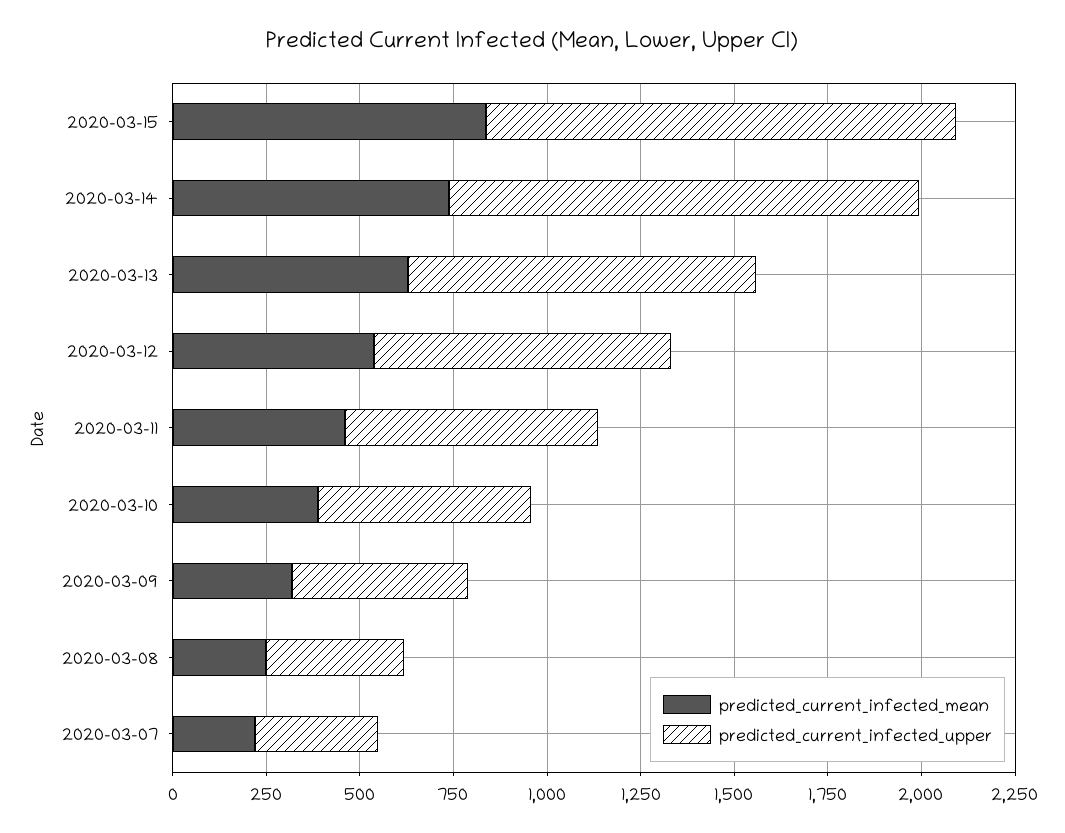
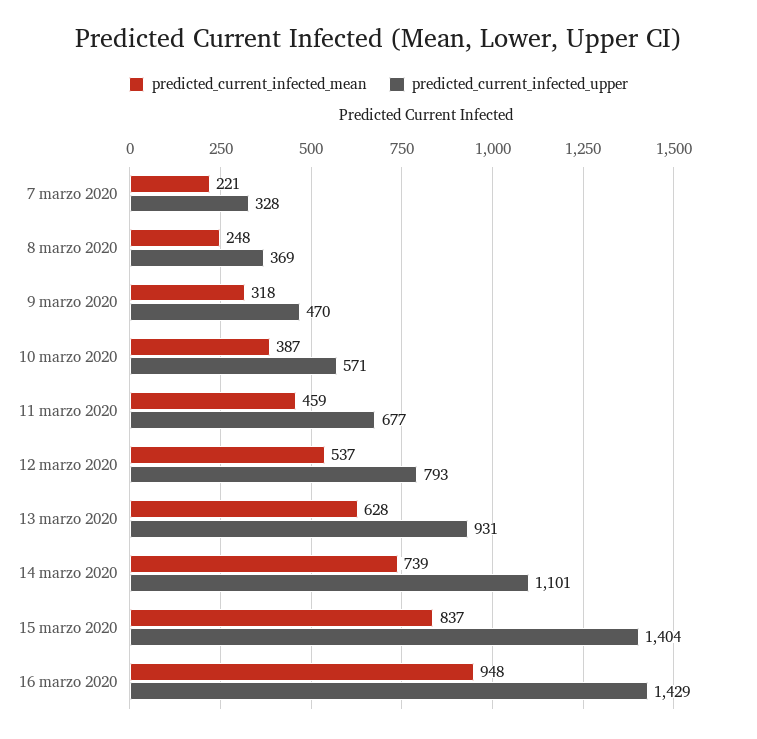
predicted_current_infected_upper, 2020-03-15: 1250 -> 1404
predicted_current_infected_upper, 2020-03-14: 1250 -> 1101
predicted_current_infected_mean, 16 marzo 2020: none -> 948
predicted_current_infected_upper, 16 marzo 2020: none -> 1429

